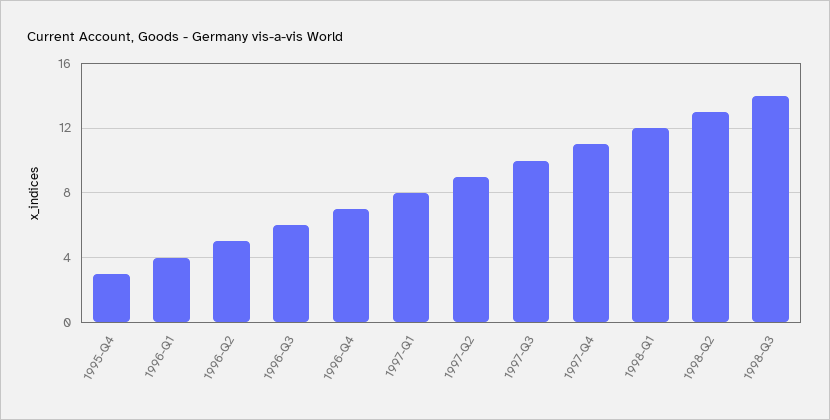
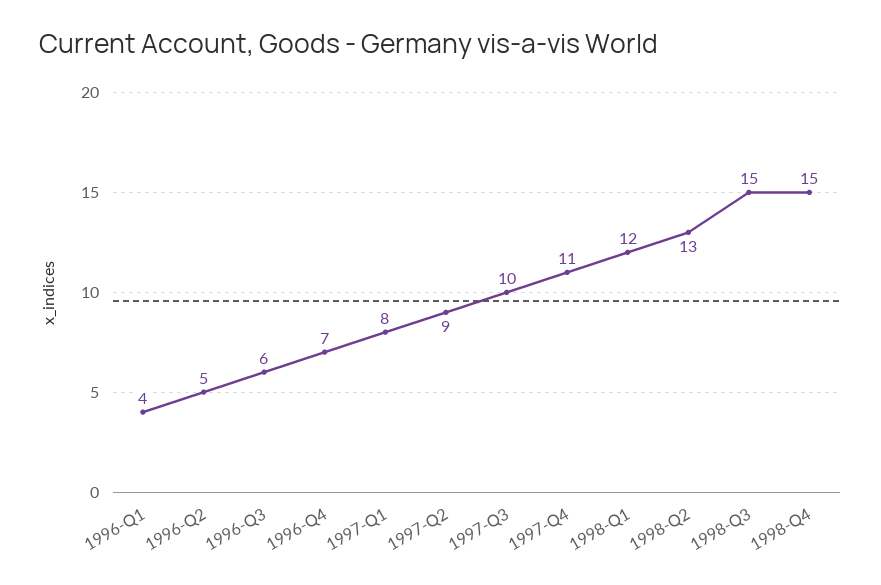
1995-Q4: 3 -> none
1998-Q3: 14 -> 15
1998-Q4: none -> 15

